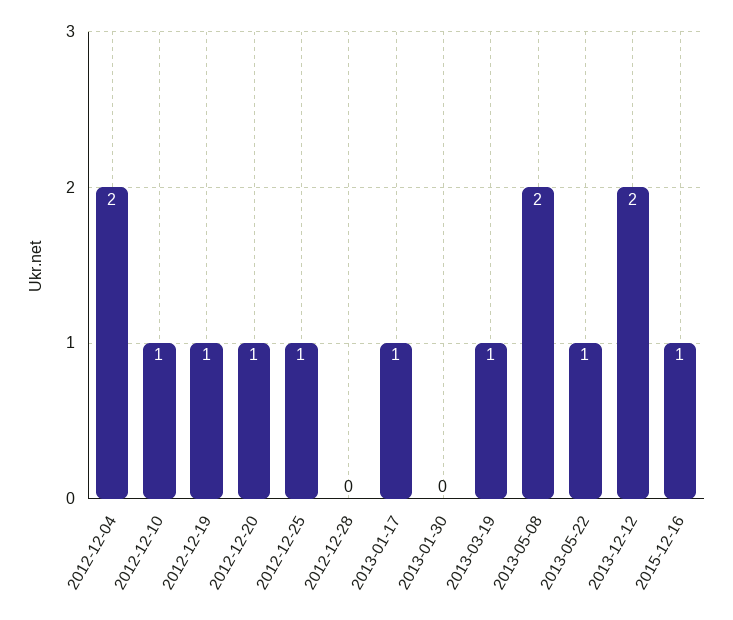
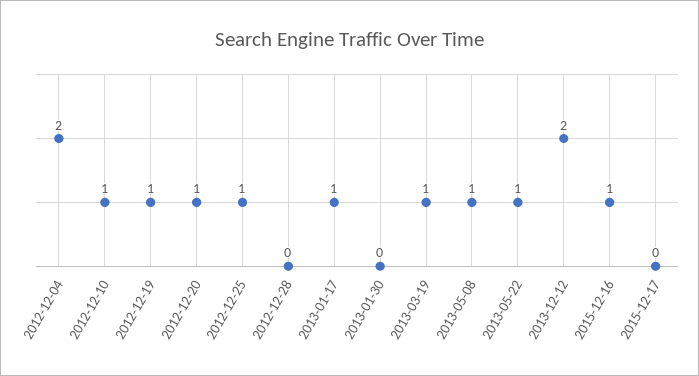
2013-05-08: 2 -> 1
2015-12-17: none -> 0

